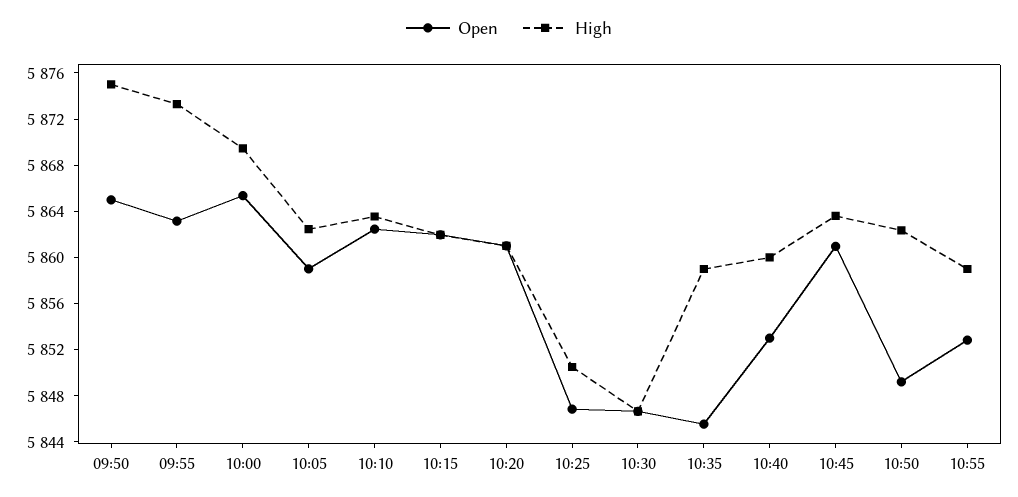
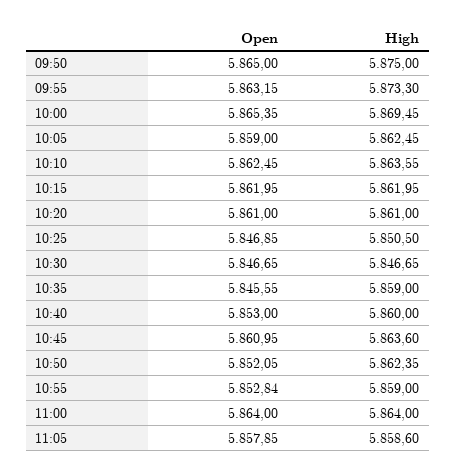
Open, 10:50: 5849 -> 5852.05
Open, 11:00: none -> 5864
High, 11:00: none -> 5864
Open, 11:05: none -> 5857.85
High, 11:05: none -> 5858.6

